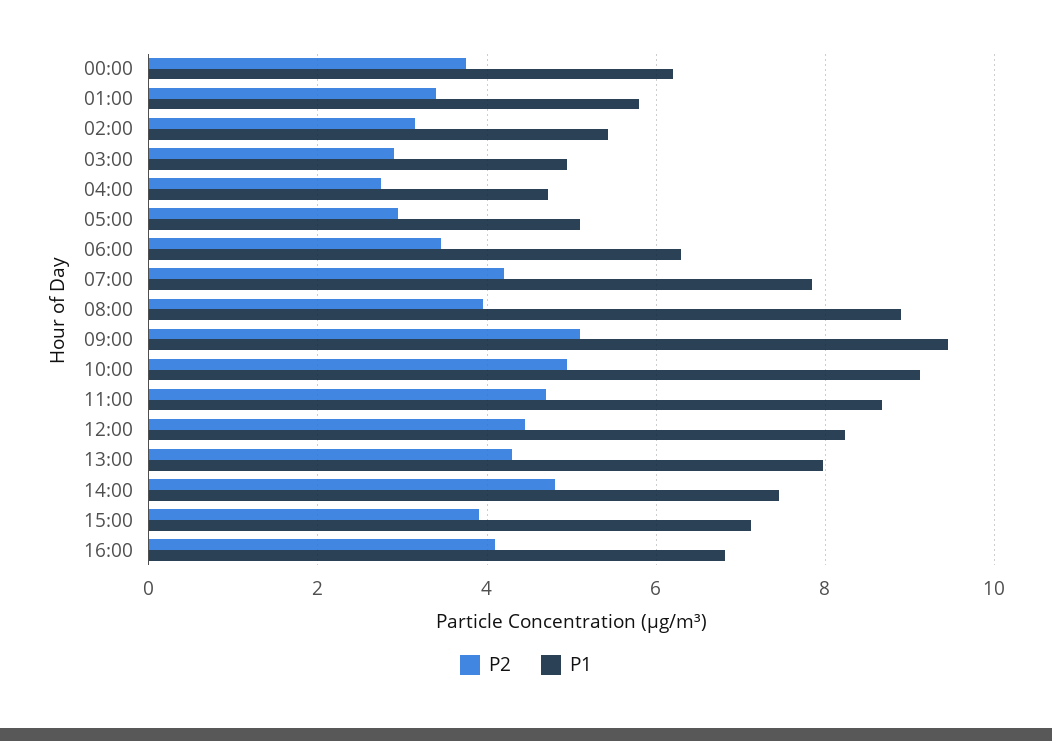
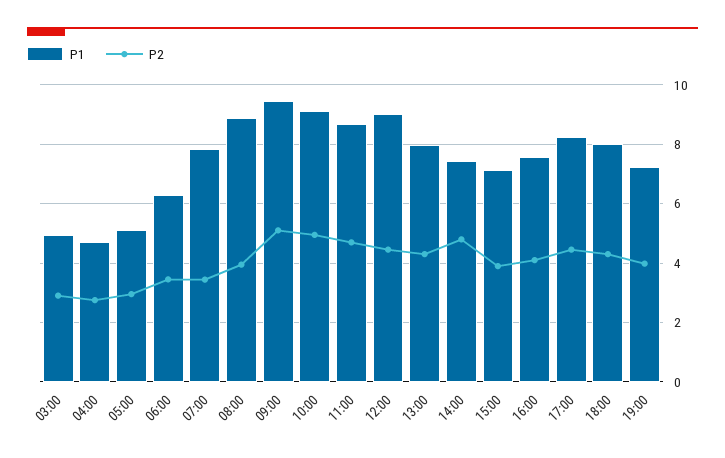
P2, 00:00: 3.8 -> none
P1, 00:00: 6.2 -> none
P2, 01:00: 3.4 -> none
P1, 01:00: 5.8 -> none
P2, 02:00: 3.2 -> none
P1, 02:00: 5.4 -> none
P2, 07:00: 4.2 -> 3.5
P1, 12:00: 8.2 -> 9
P1, 16:00: 6.8 -> 7.5
P1, 17:00: none -> 8.25
P2, 17:00: none -> 4.5
P1, 18:00: none -> 8
P2, 18:00: none -> 4.25
P1, 19:00: none -> 7.25
P2, 19:00: none -> 4

